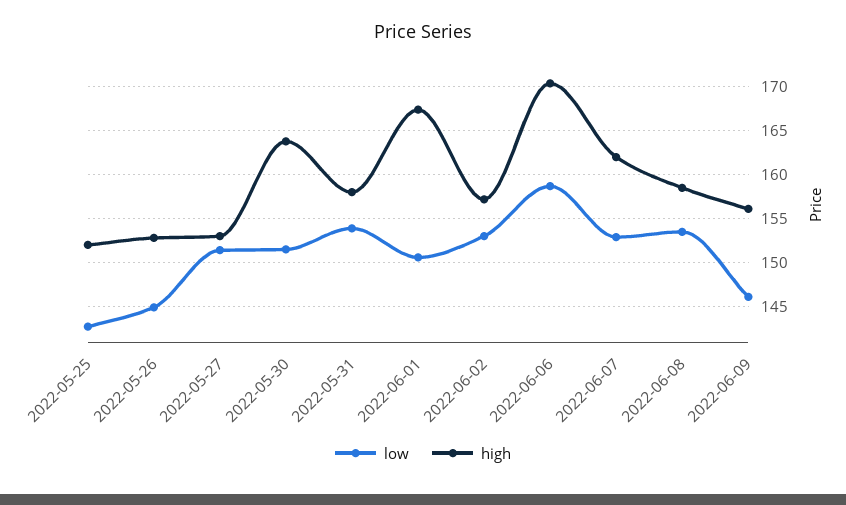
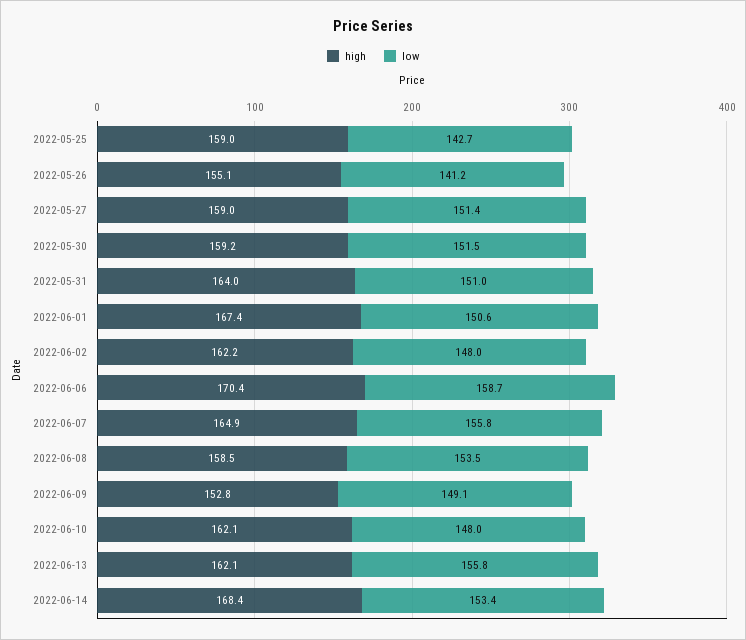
high, 2022-05-25: 152 -> 159
low, 2022-05-26: 145 -> 141.2
high, 2022-05-26: 153 -> 155.1
high, 2022-05-27: 153 -> 159
high, 2022-05-30: 164 -> 159.2
low, 2022-05-31: 154 -> 151
high, 2022-05-31: 158 -> 164
low, 2022-06-02: 153 -> 148
high, 2022-06-02: 157 -> 162.2
low, 2022-06-07: 153 -> 155.8
high, 2022-06-07: 162 -> 164.9
low, 2022-06-09: 146 -> 149.1
high, 2022-06-09: 156 -> 152.8
high, 2022-06-10: none -> 162.1
low, 2022-06-10: none -> 148
high, 2022-06-13: none -> 162.1
low, 2022-06-13: none -> 155.8
high, 2022-06-14: none -> 168.4
low, 2022-06-14: none -> 153.4

